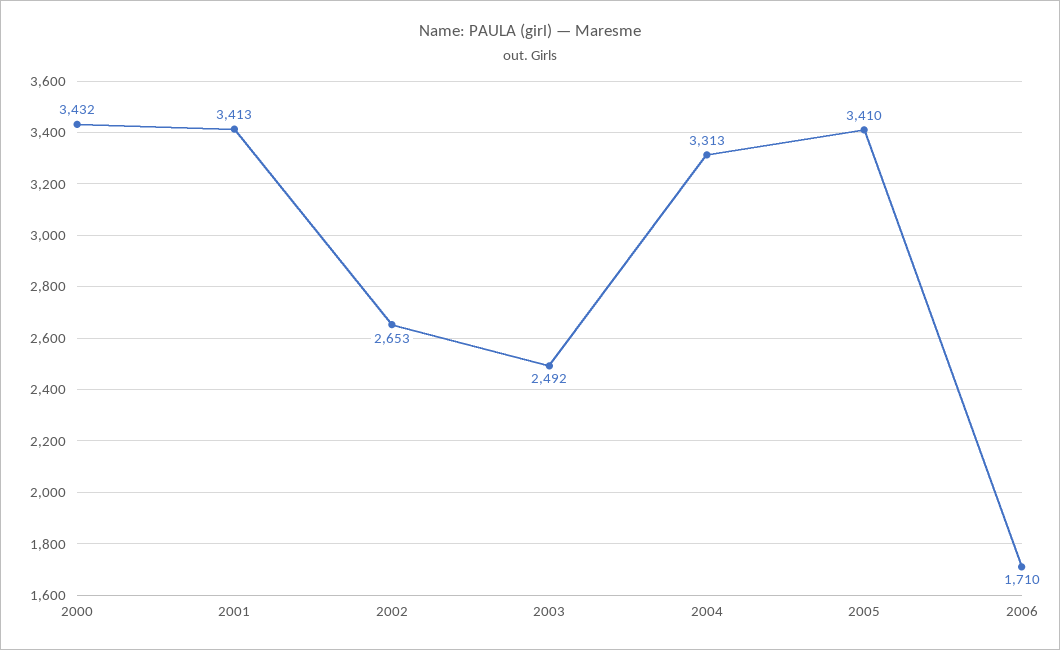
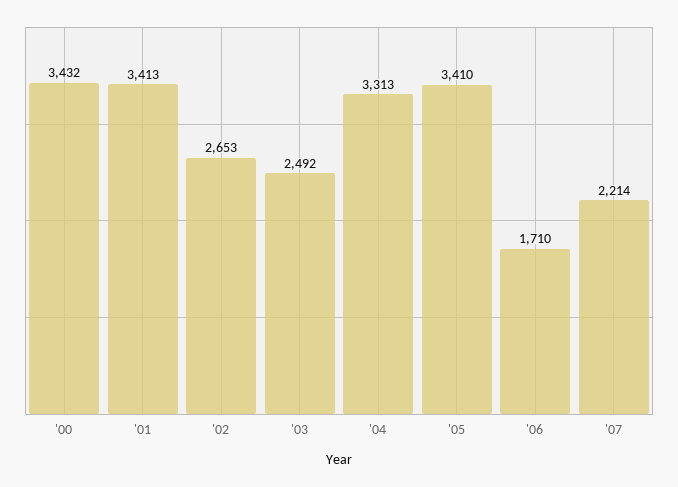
'07: none -> 2214

